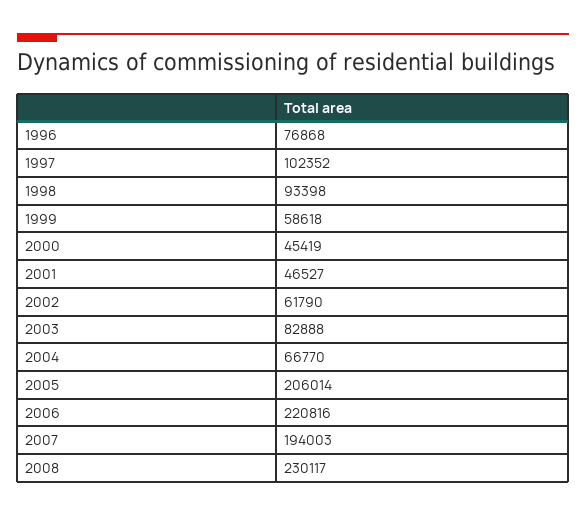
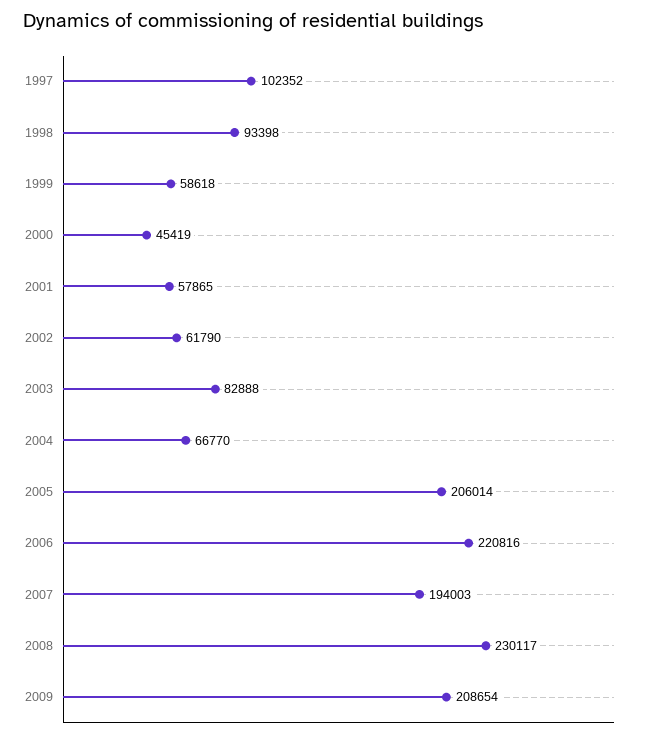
1996: 76868 -> none
2001: 46527 -> 57865
2009: none -> 208654

